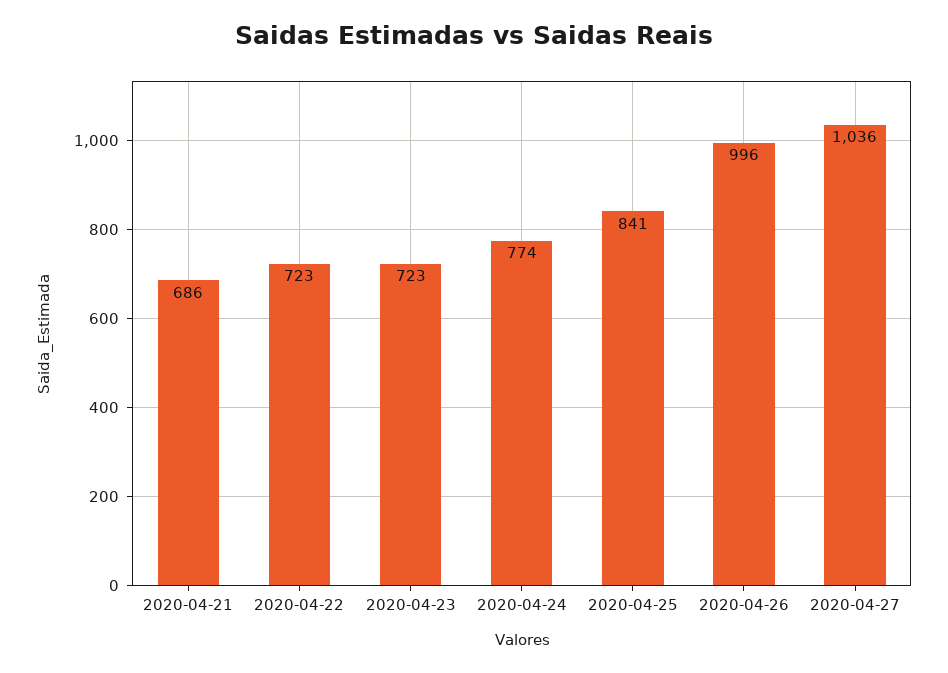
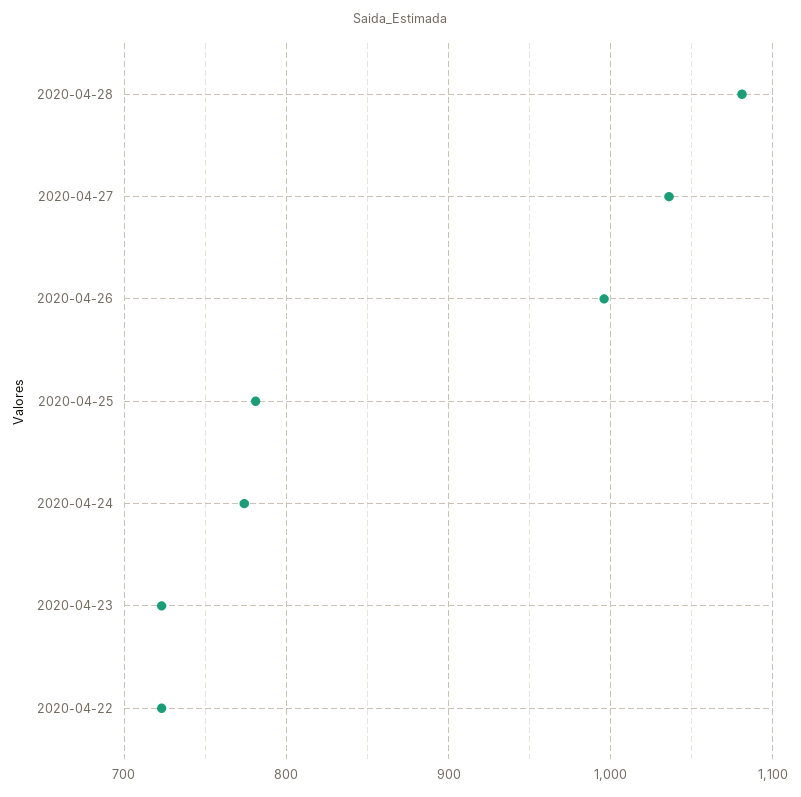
2020-04-21: 686 -> none
2020-04-25: 841 -> 780
2020-04-28: none -> 1080

